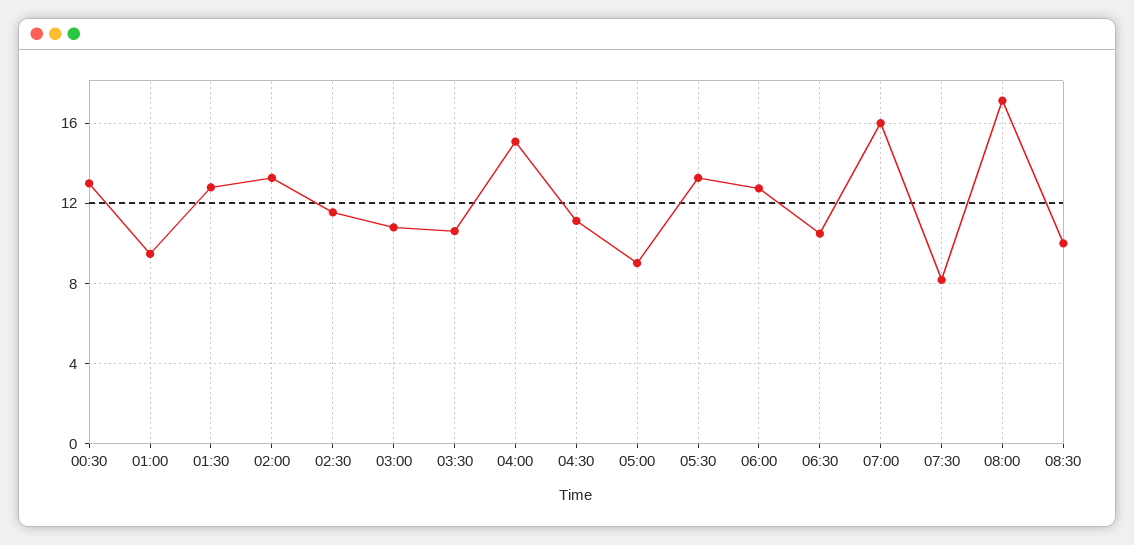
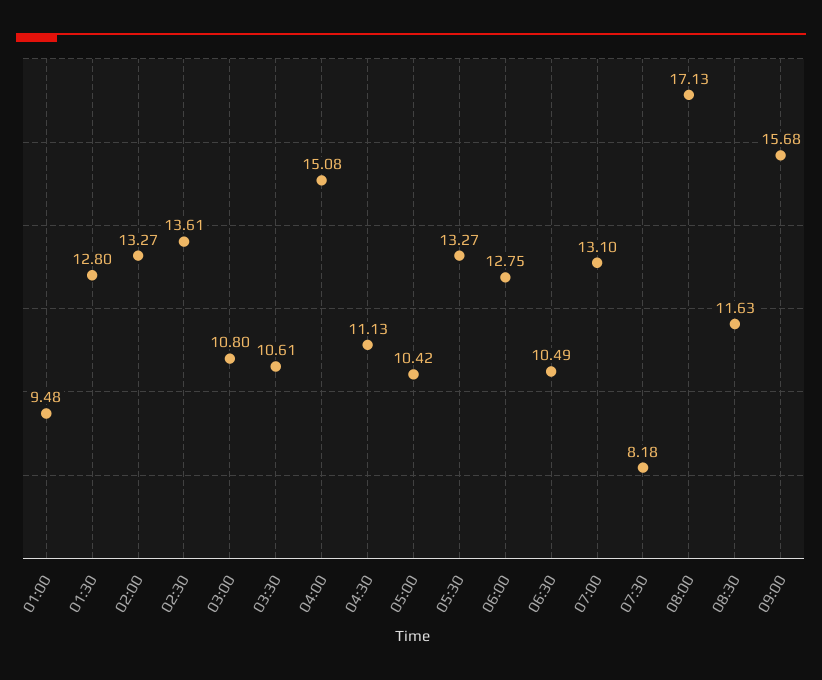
00:30: 13 -> none
02:30: 11.5 -> 13.61
05:00: 9 -> 10.42
07:00: 16 -> 13.1
08:30: 10 -> 11.63
09:00: none -> 15.68

